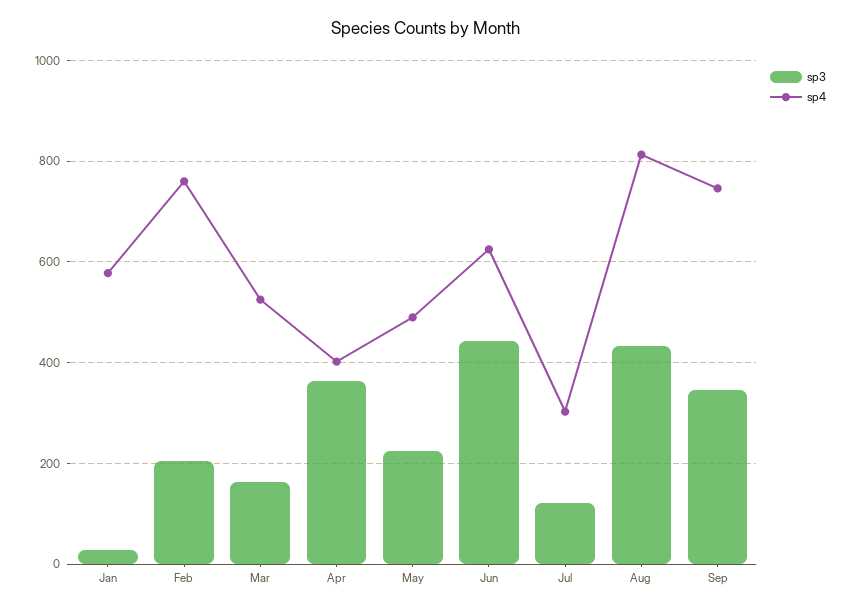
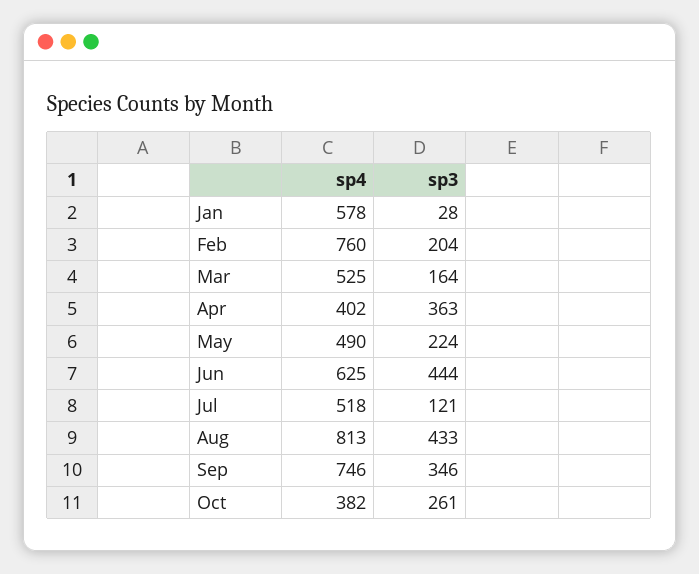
sp4, Jul: 300 -> 518
sp4, Oct: none -> 382
sp3, Oct: none -> 261

